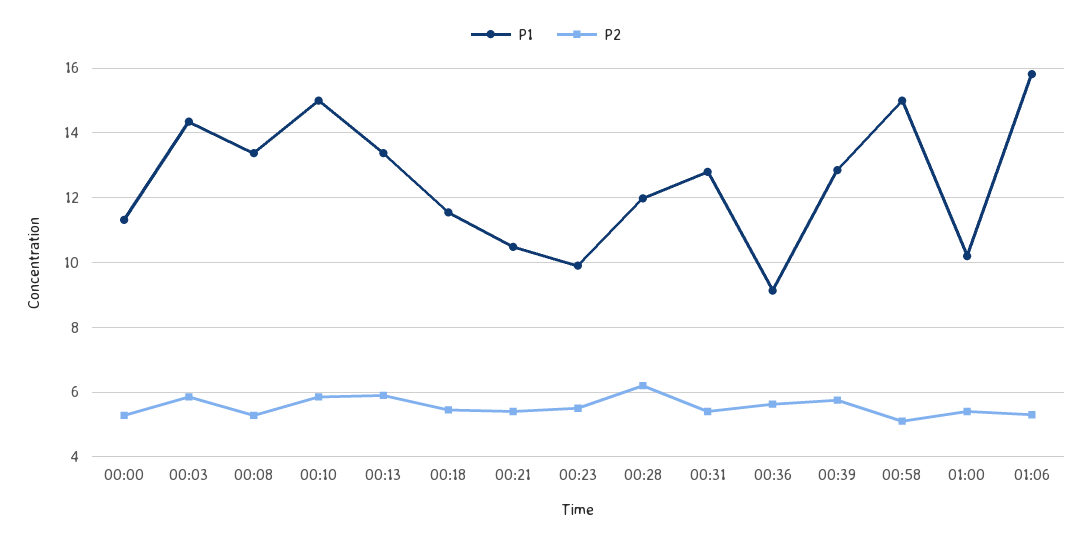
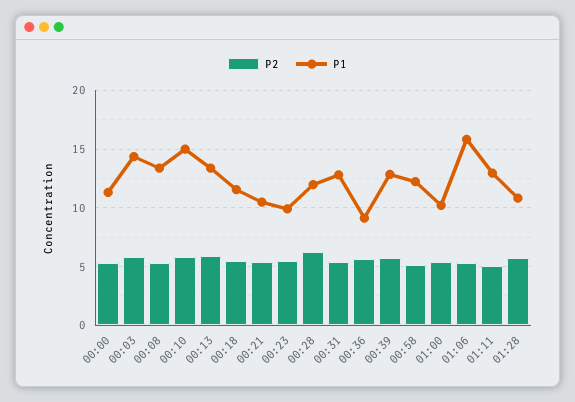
P1, 00:58: 15 -> 12
P2, 01:11: none -> 5
P1, 01:11: none -> 13
P2, 01:28: none -> 6
P1, 01:28: none -> 11

